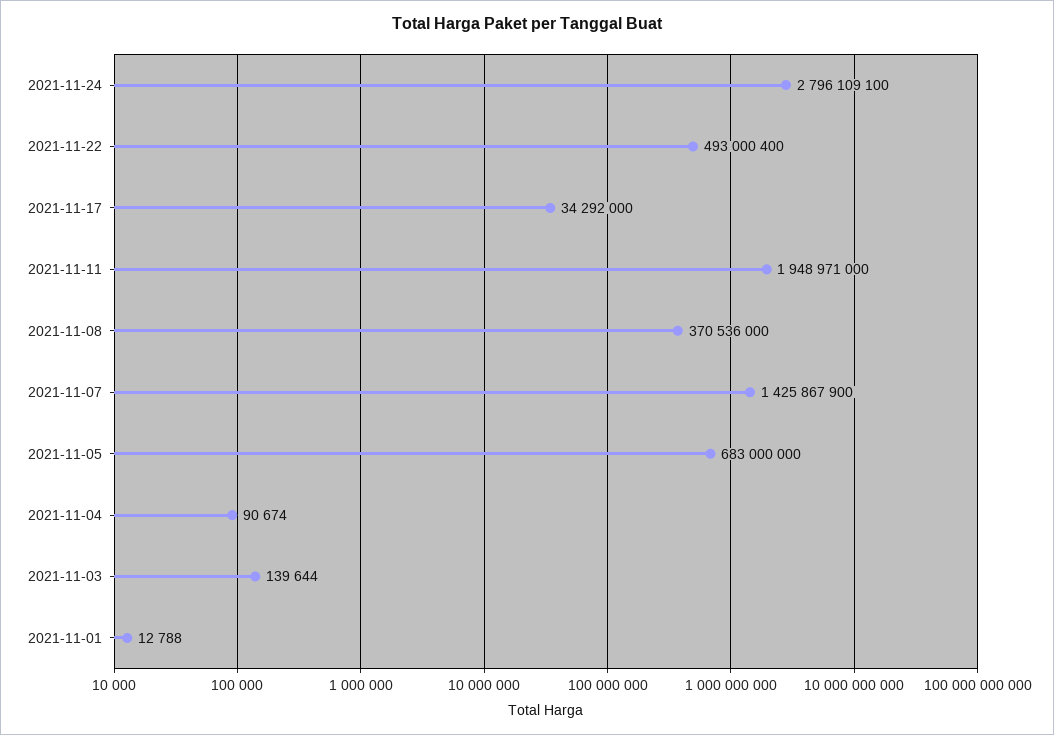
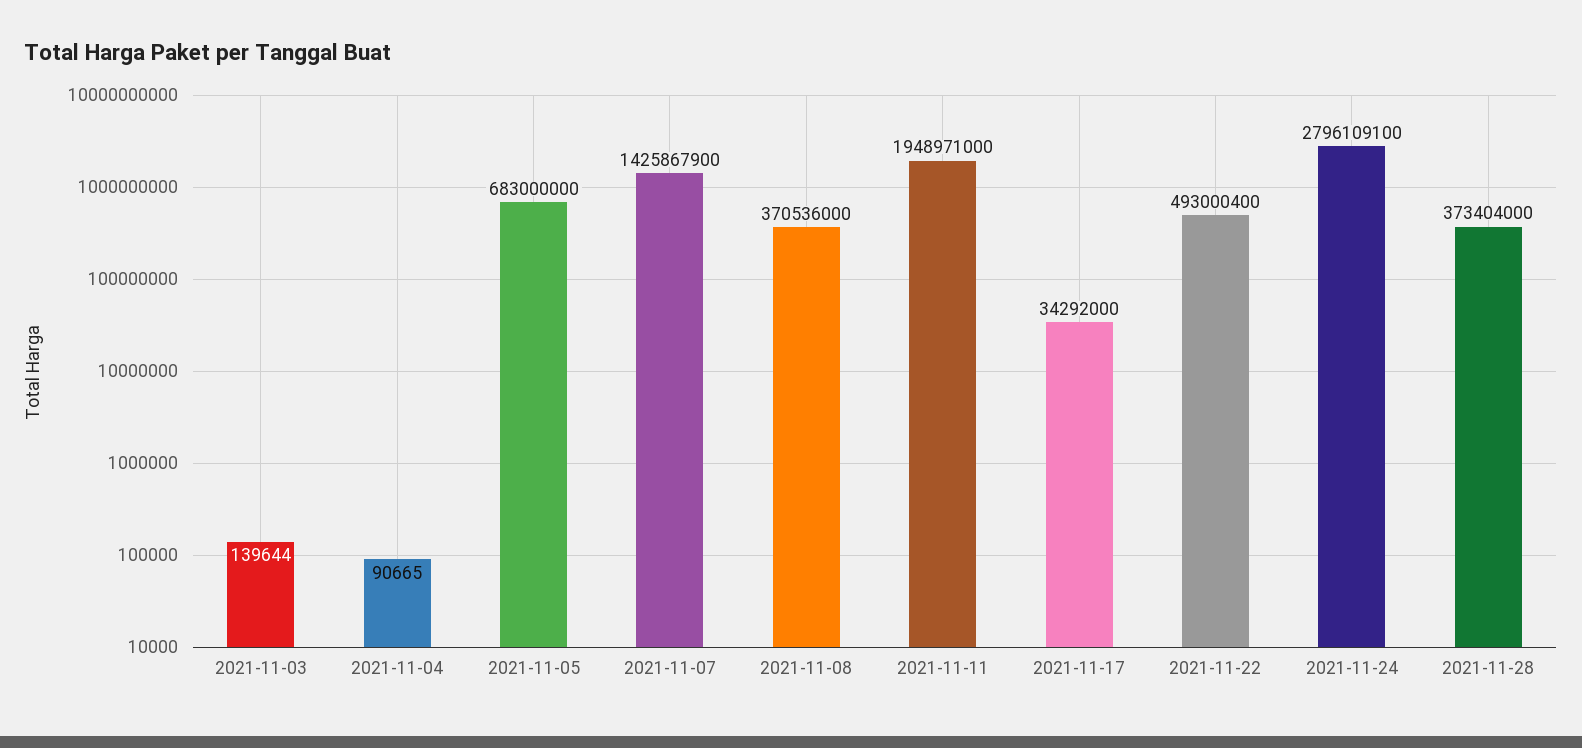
2021-11-04: 90674 -> 90665
2021-11-01: 12788 -> none
2021-11-28: none -> 373404000

